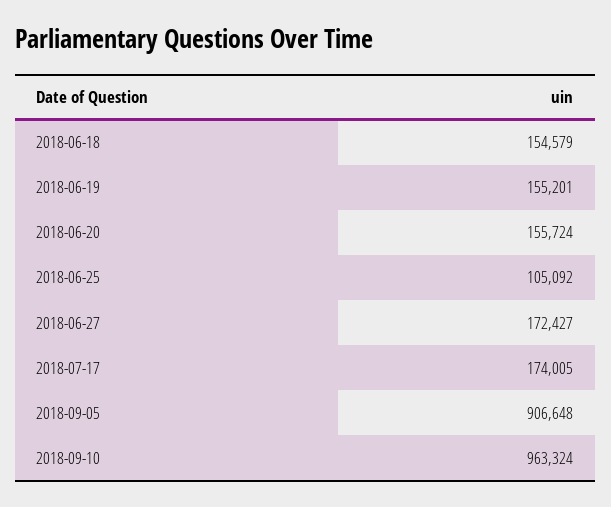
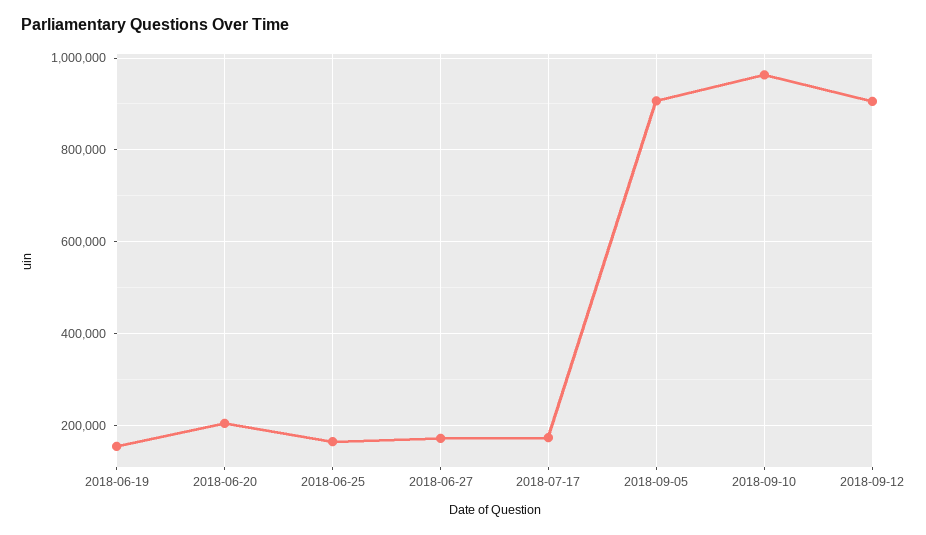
2018-06-18: 154579 -> none
2018-06-20: 155724 -> 200000
2018-06-25: 105092 -> 160000
2018-09-12: none -> 900000

